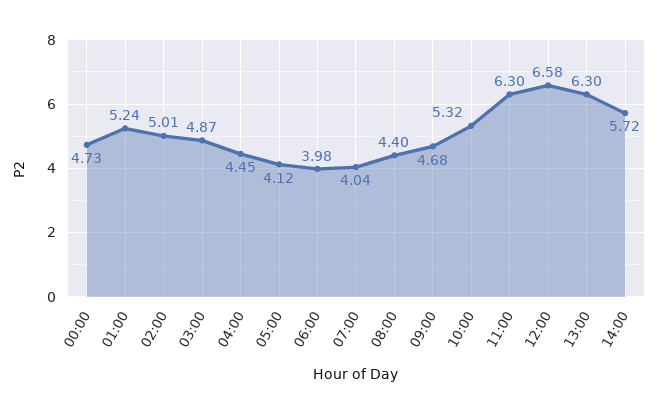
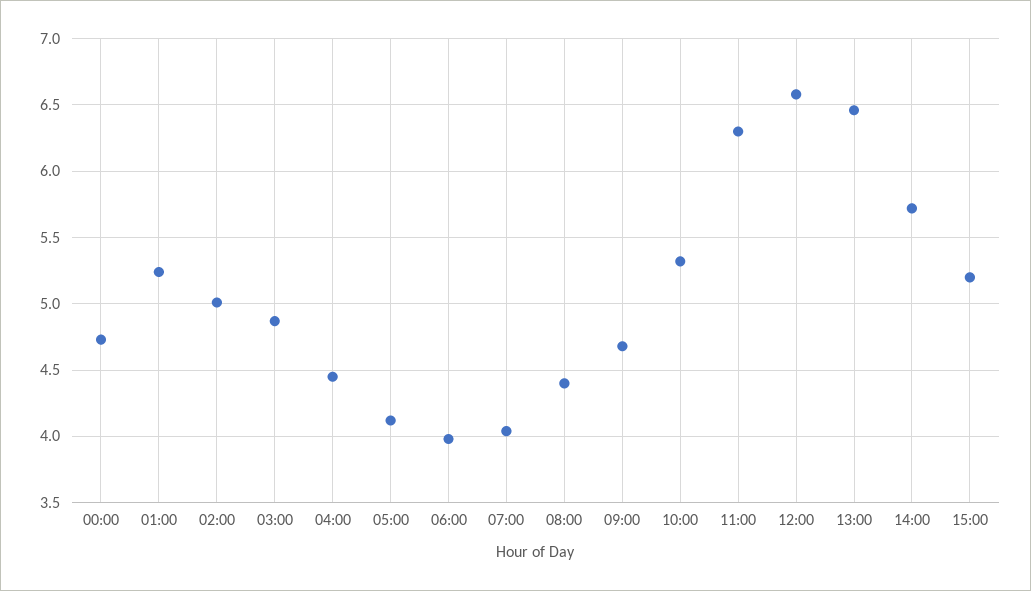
13:00: 6.3 -> 6.45
15:00: none -> 5.2

